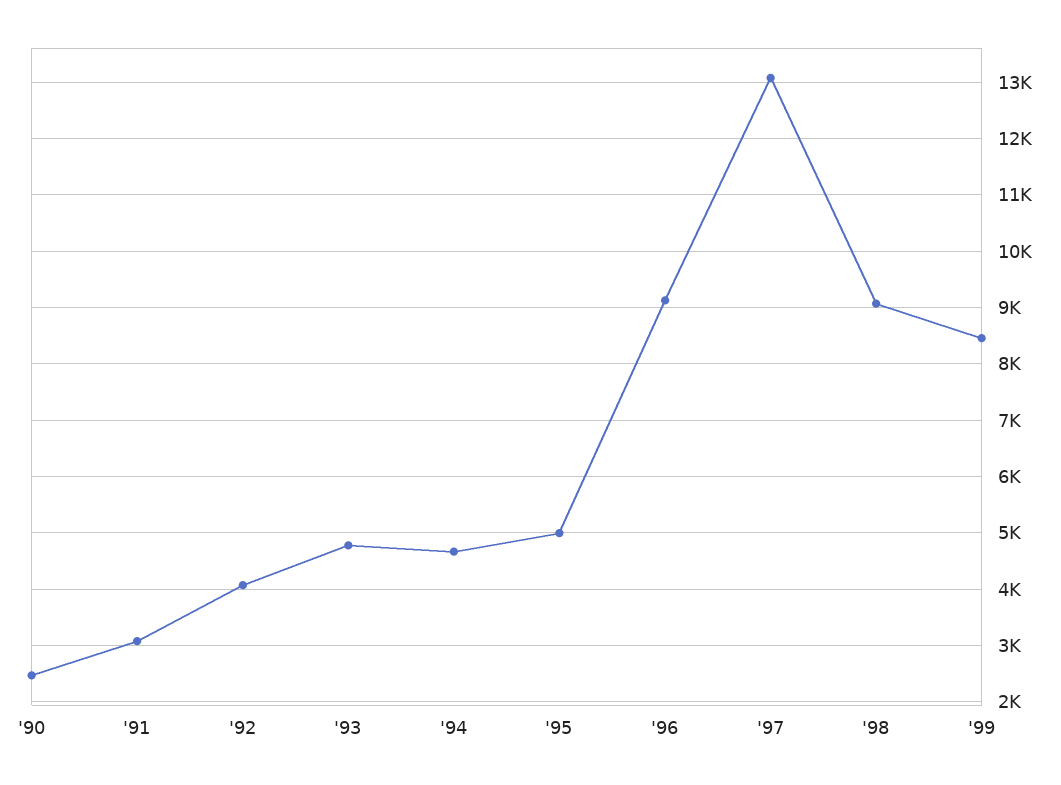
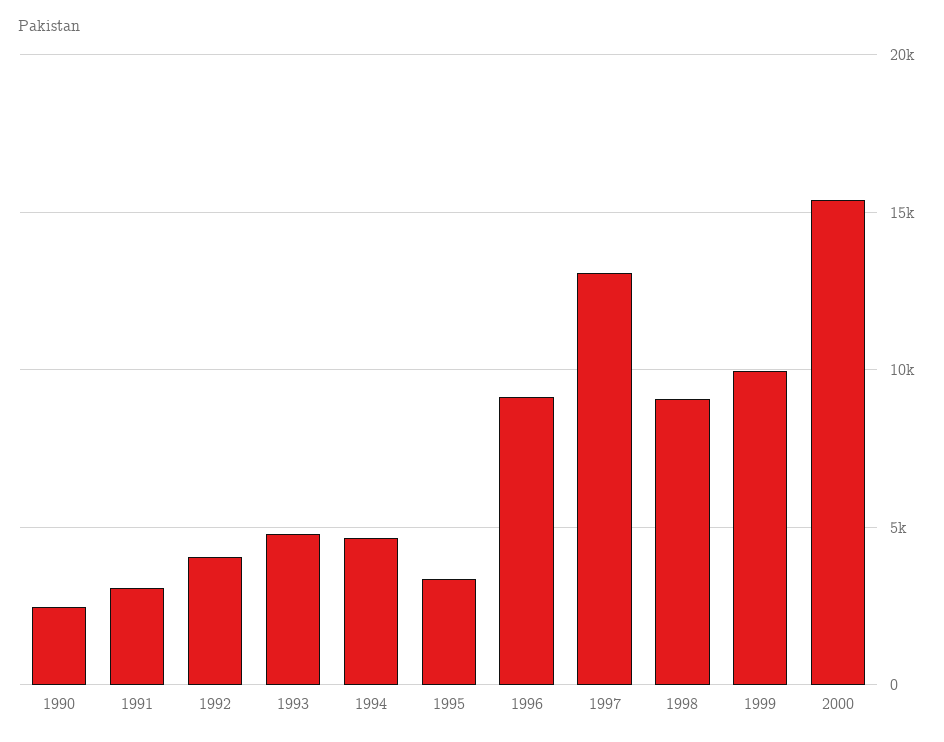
'95: 5000 -> 3500
'99: 8400 -> 10000
2000: none -> 15500

